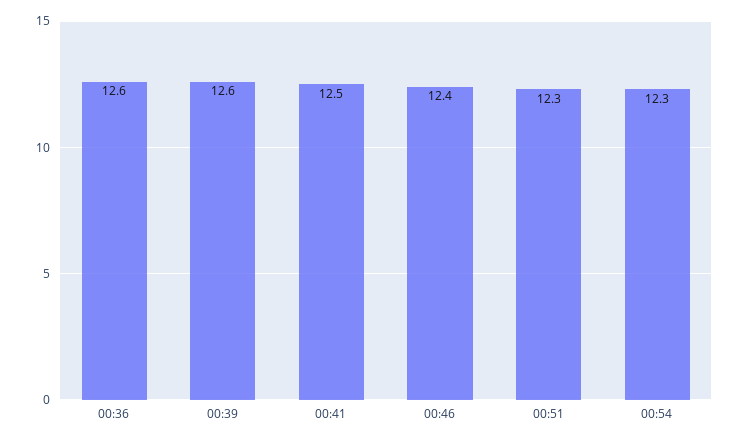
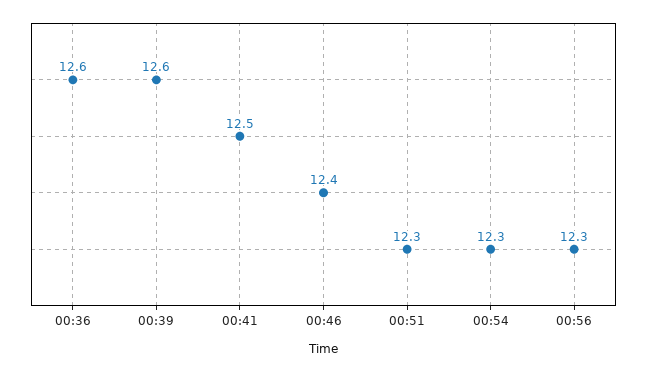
00:56: none -> 12.3

